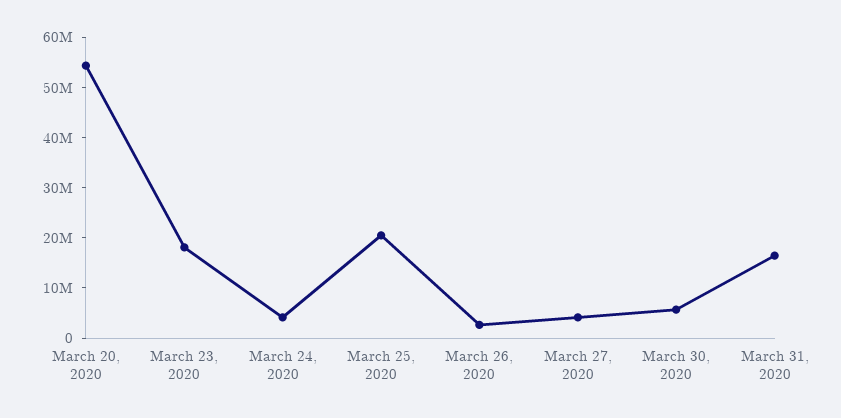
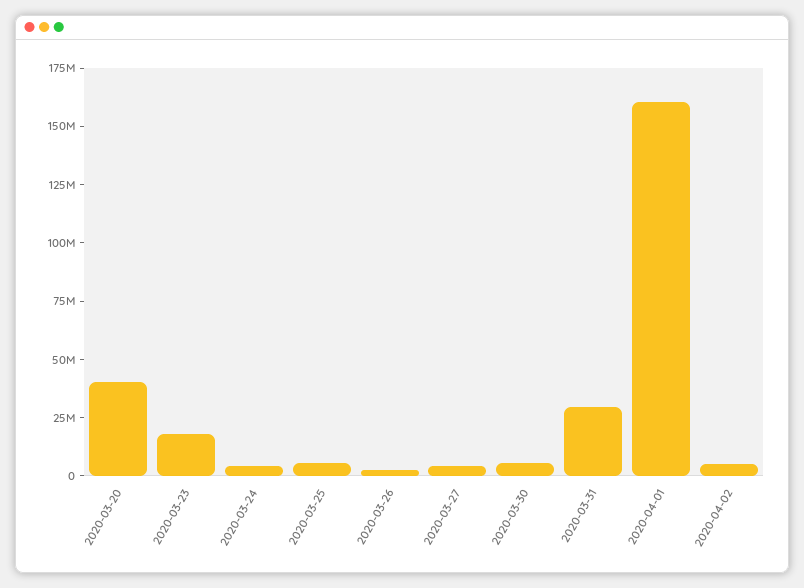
March 20, 2020: 54000000 -> 40000000
March 25, 2020: 20000000 -> 5000000
March 31, 2020: 16000000 -> 30000000
2020-04-01: none -> 160000000
2020-04-02: none -> 5000000

